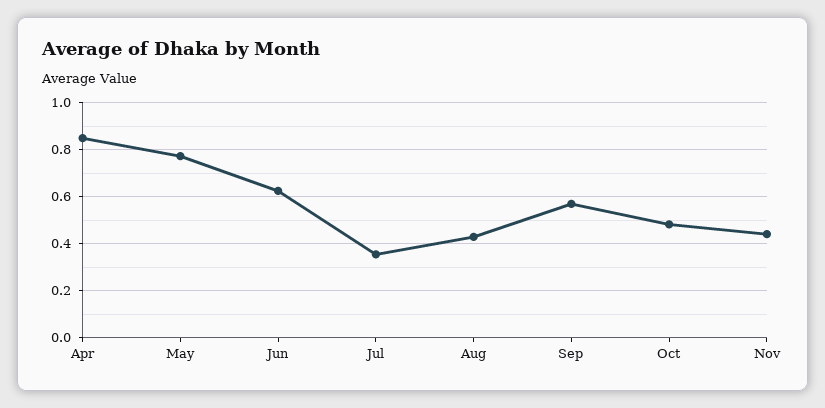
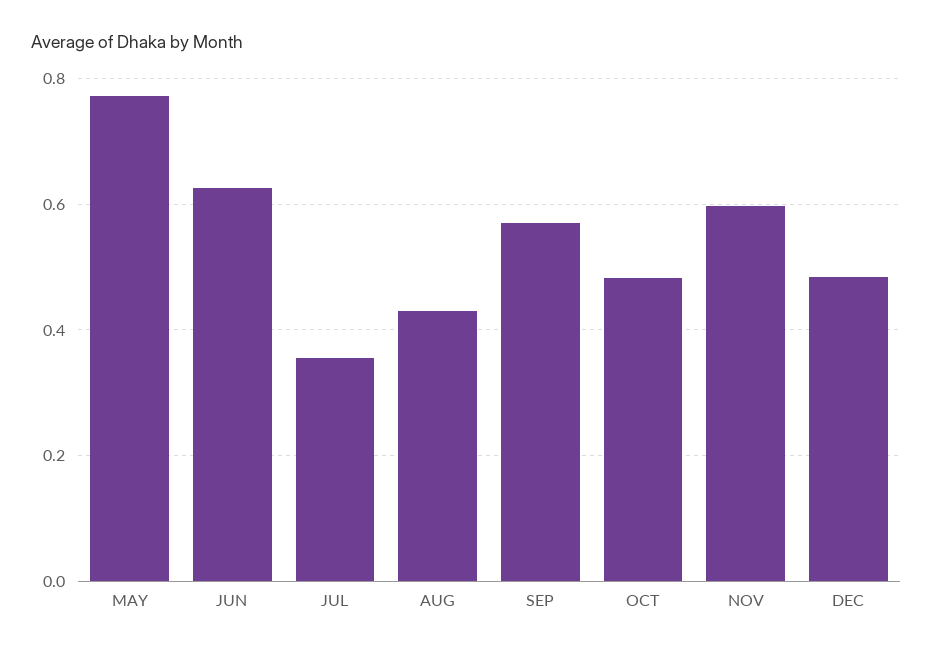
Apr: 0.85 -> none
Nov: 0.45 -> 0.6
DEC: none -> 0.48

